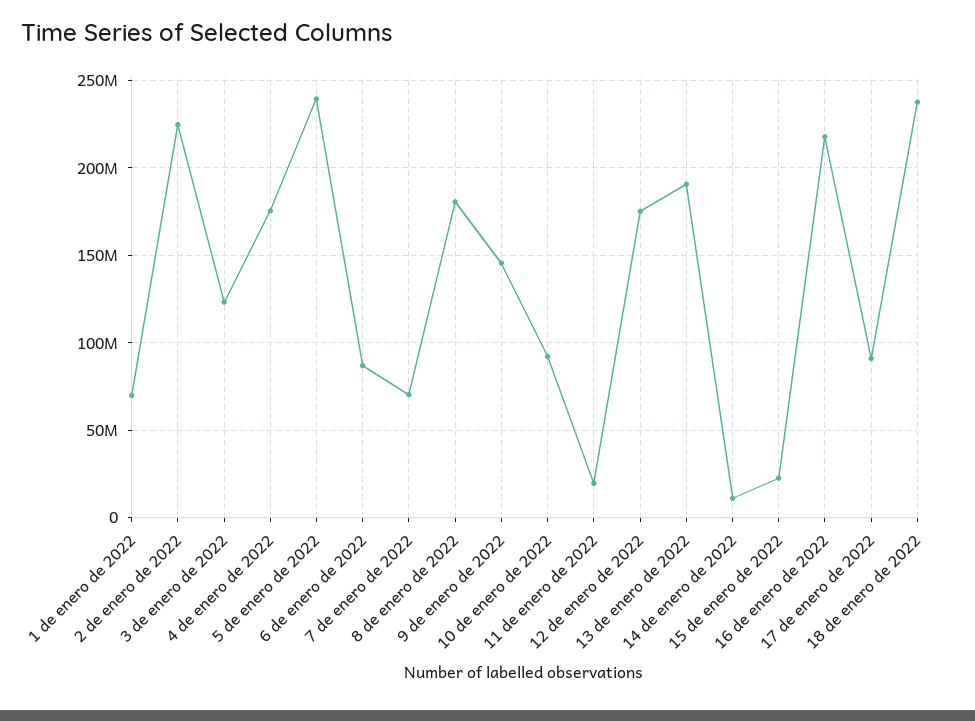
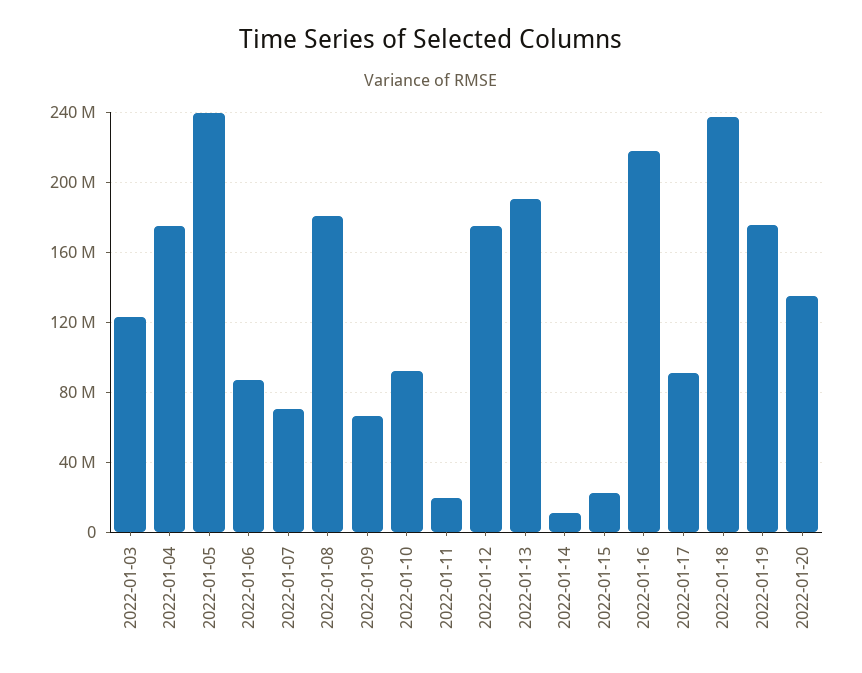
1 de enero de 2022: 70000000 -> none
2 de enero de 2022: 225000000 -> none
9 de enero de 2022: 145000000 -> 65000000
2022-01-19: none -> 175000000
2022-01-20: none -> 135000000

